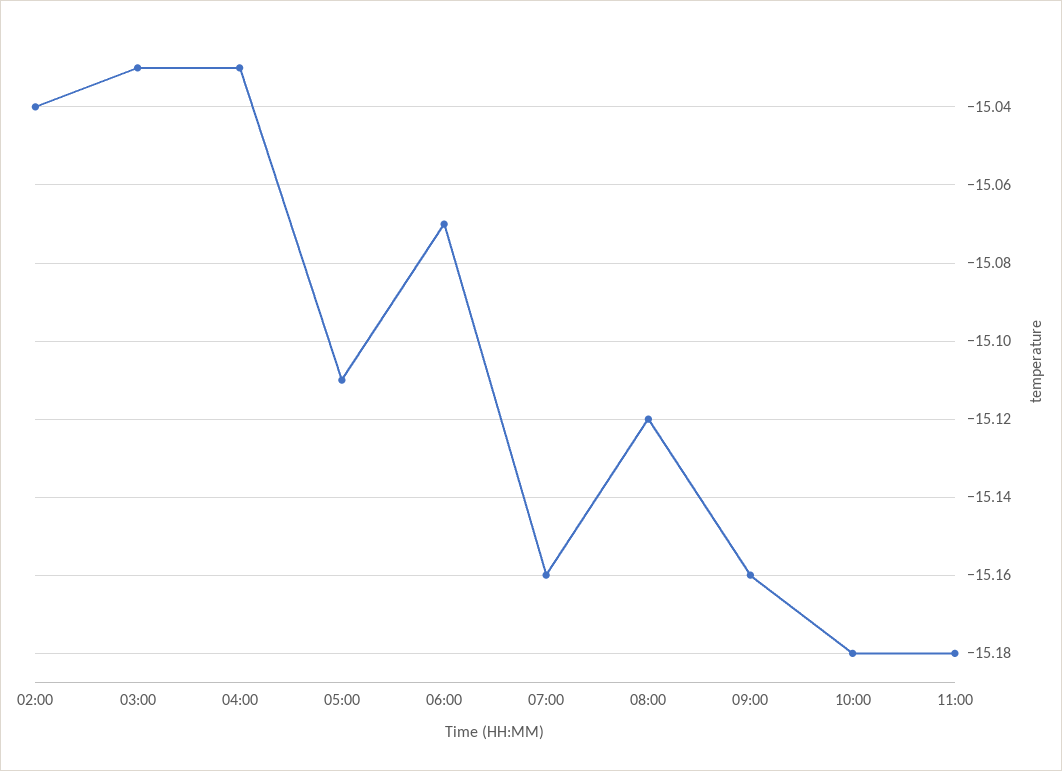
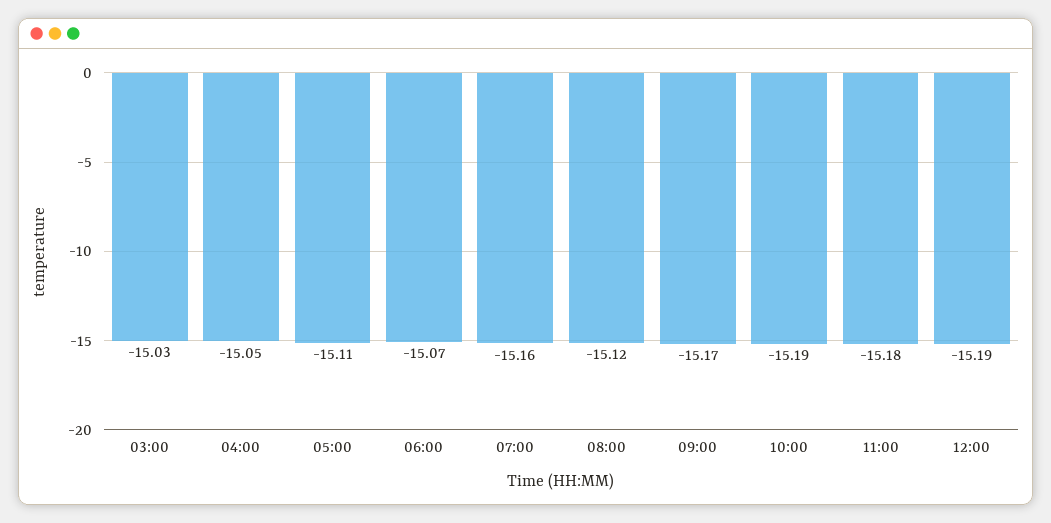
02:00: -15.04 -> none
04:00: -15.03 -> -15.05
09:00: -15.16 -> -15.17
10:00: -15.18 -> -15.19
12:00: none -> -15.19

